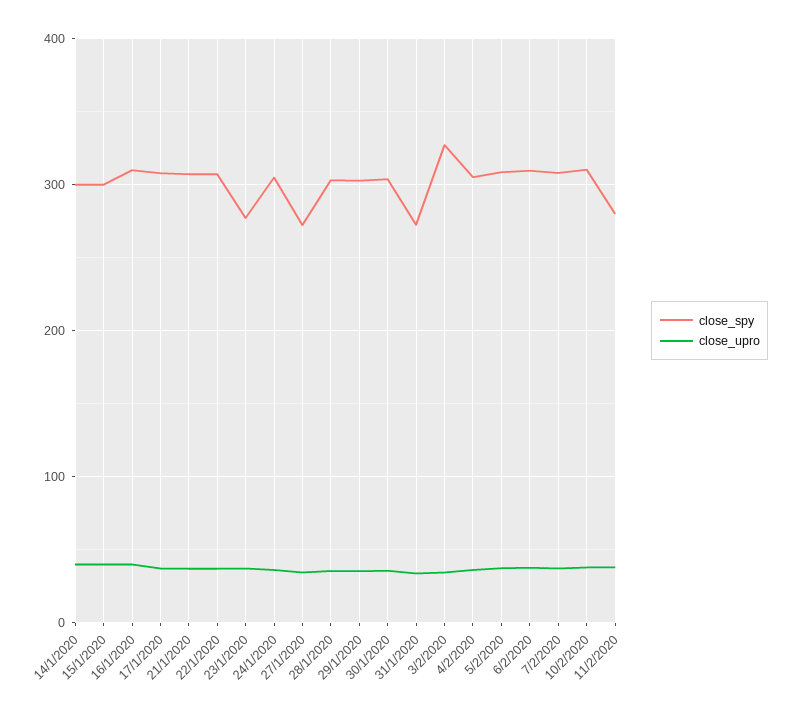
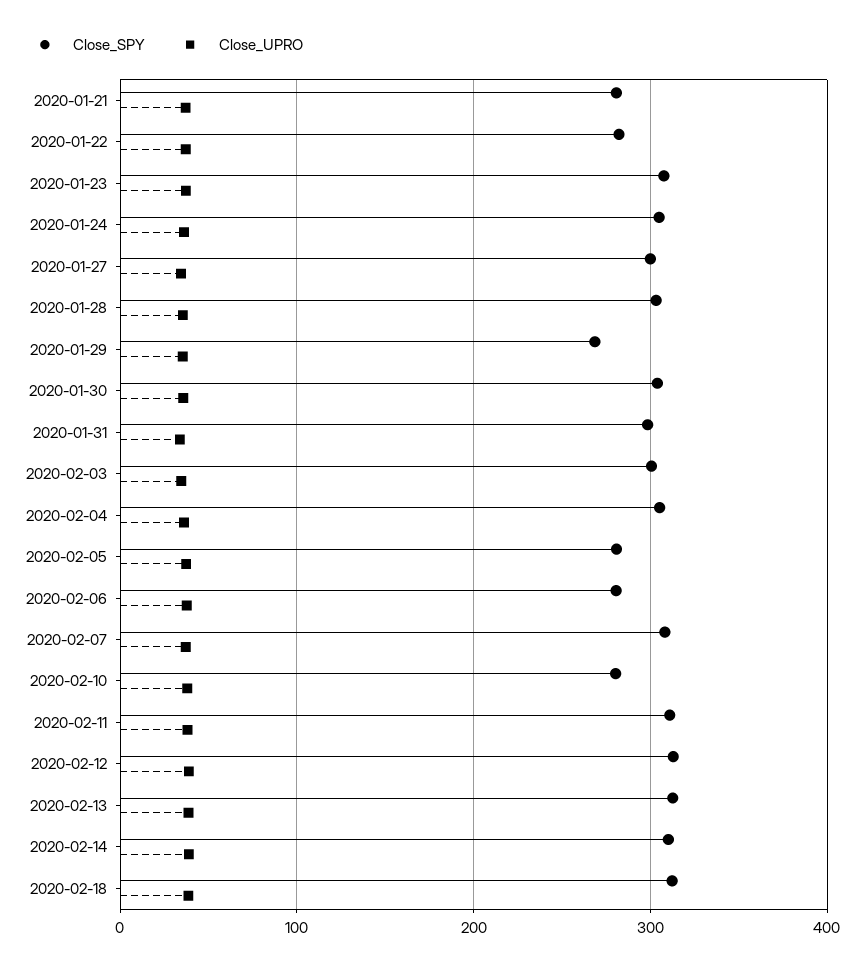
close_spy, 14/1/2020: 300 -> none
close_upro, 14/1/2020: 40 -> none
close_spy, 15/1/2020: 300 -> none
close_upro, 15/1/2020: 40 -> none
close_spy, 16/1/2020: 310 -> none
close_upro, 16/1/2020: 40 -> none
close_spy, 17/1/2020: 310 -> none
close_upro, 17/1/2020: 40 -> none
close_spy, 21/1/2020: 310 -> 280
close_spy, 22/1/2020: 310 -> 280
close_spy, 23/1/2020: 280 -> 310
close_spy, 27/1/2020: 270 -> 300
close_spy, 29/1/2020: 300 -> 270
close_spy, 31/1/2020: 270 -> 300
close_spy, 3/2/2020: 330 -> 300
close_spy, 5/2/2020: 310 -> 280
close_spy, 6/2/2020: 310 -> 280
close_spy, 10/2/2020: 310 -> 280
close_spy, 11/2/2020: 280 -> 310
close_spy, 2020-02-12: none -> 310
close_upro, 2020-02-12: none -> 40
close_spy, 2020-02-13: none -> 310
close_upro, 2020-02-13: none -> 40
close_spy, 2020-02-14: none -> 310
close_upro, 2020-02-14: none -> 40
close_spy, 2020-02-18: none -> 310
close_upro, 2020-02-18: none -> 40

